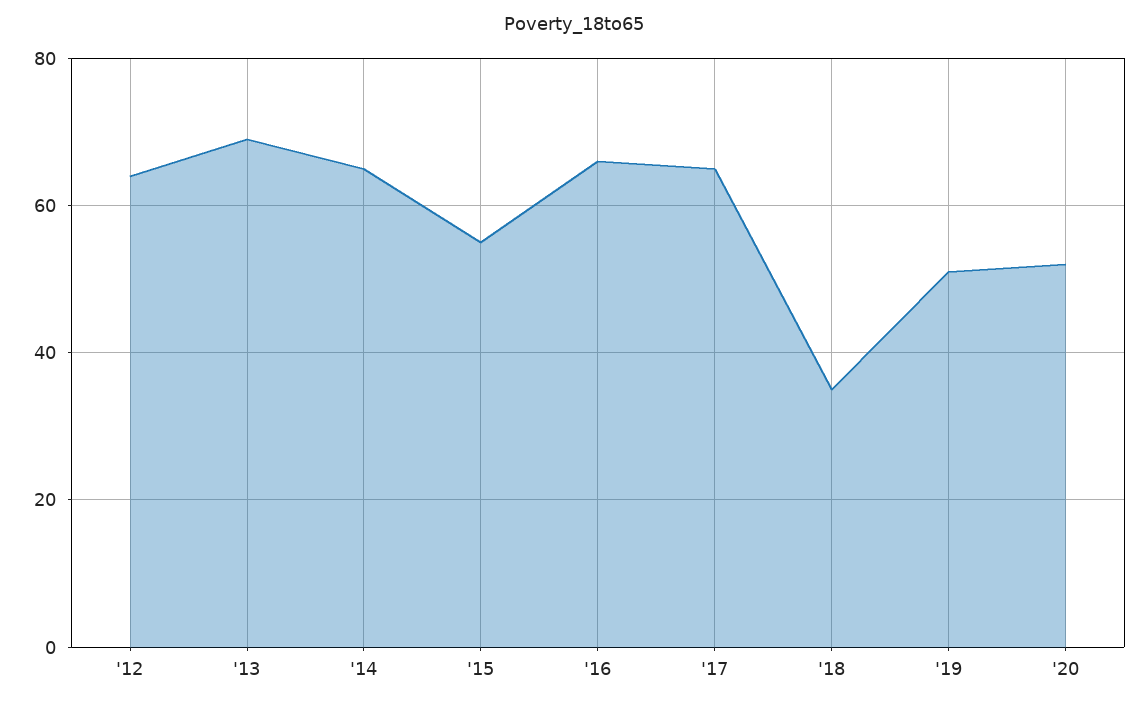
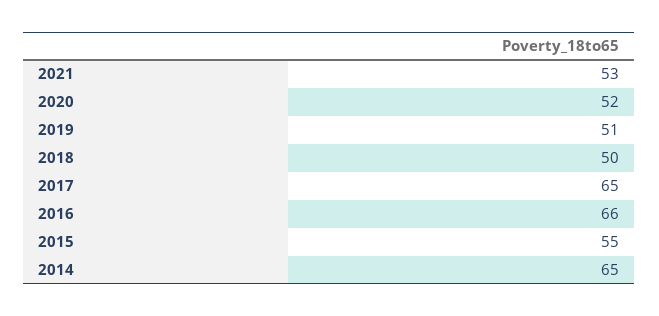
'12: 65 -> none
'13: 70 -> none
'18: 35 -> 50
2021: none -> 53

